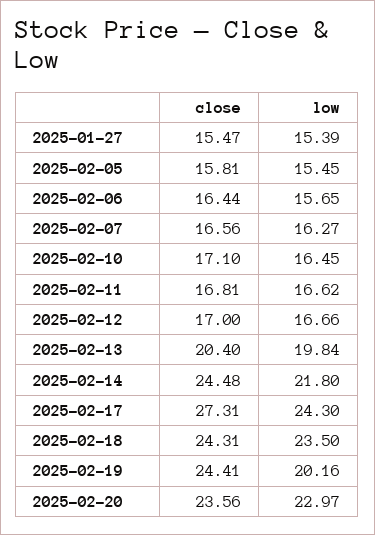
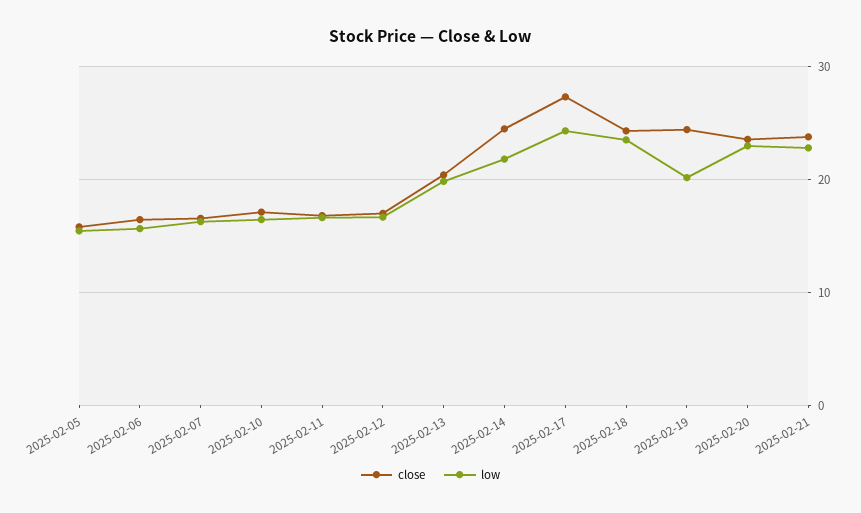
close, 2025-01-27: 15.47 -> none
low, 2025-01-27: 15.39 -> none
close, 2025-02-21: none -> 24
low, 2025-02-21: none -> 23

